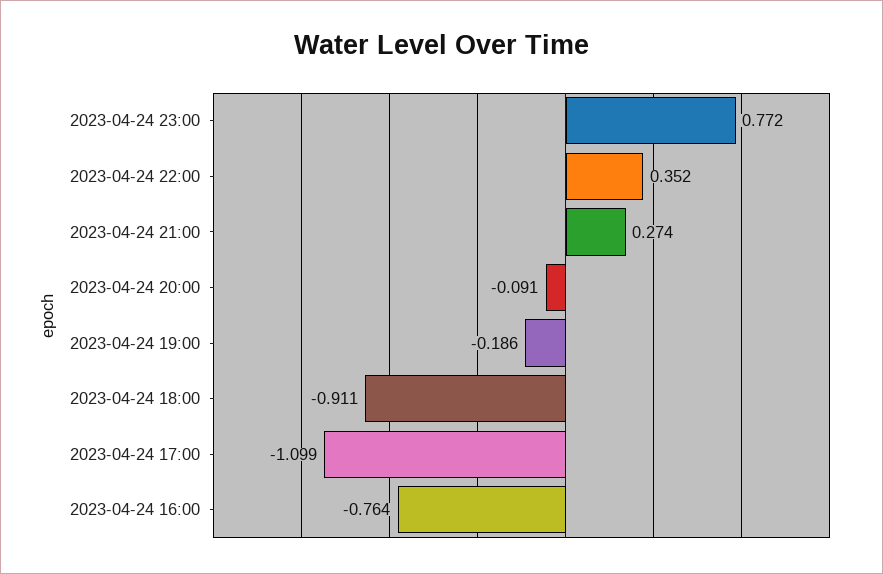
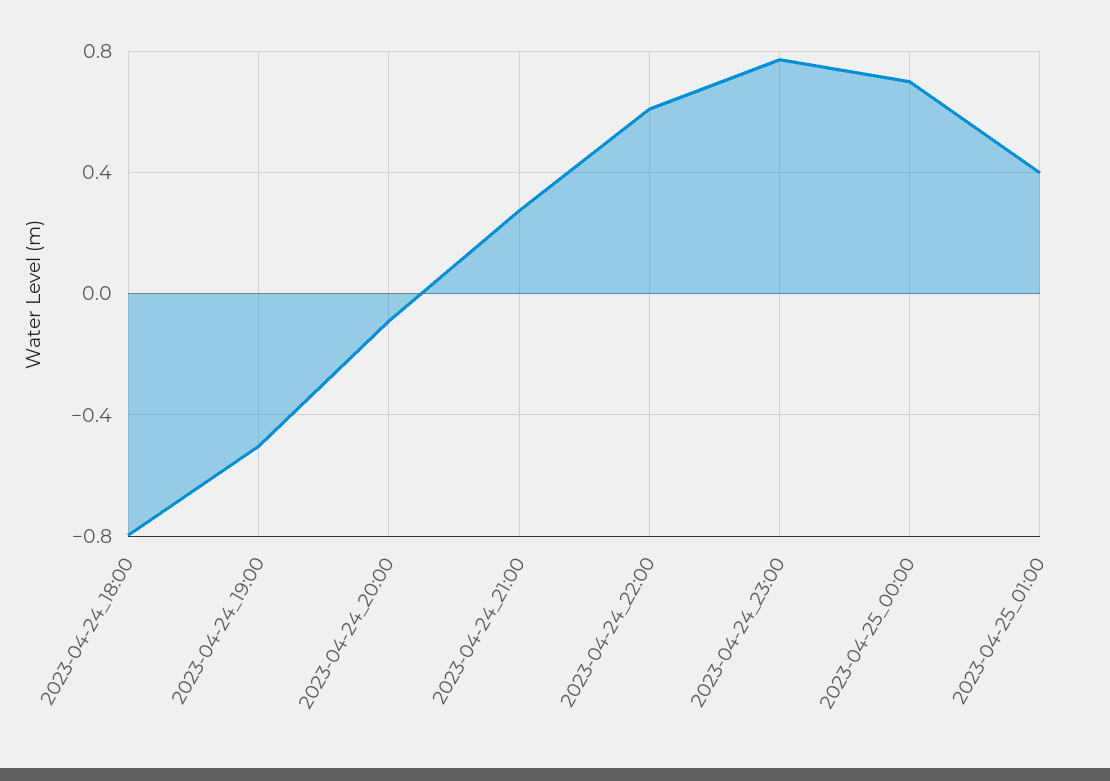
2023-04-24 22:00: 0.352 -> 0.6
2023-04-24 19:00: -0.186 -> -0.5
2023-04-24 18:00: -0.911 -> -0.8
2023-04-24 17:00: -1.099 -> none
2023-04-24 16:00: -0.764 -> none
2023-04-25_00:00: none -> 0.7
2023-04-25_01:00: none -> 0.4

